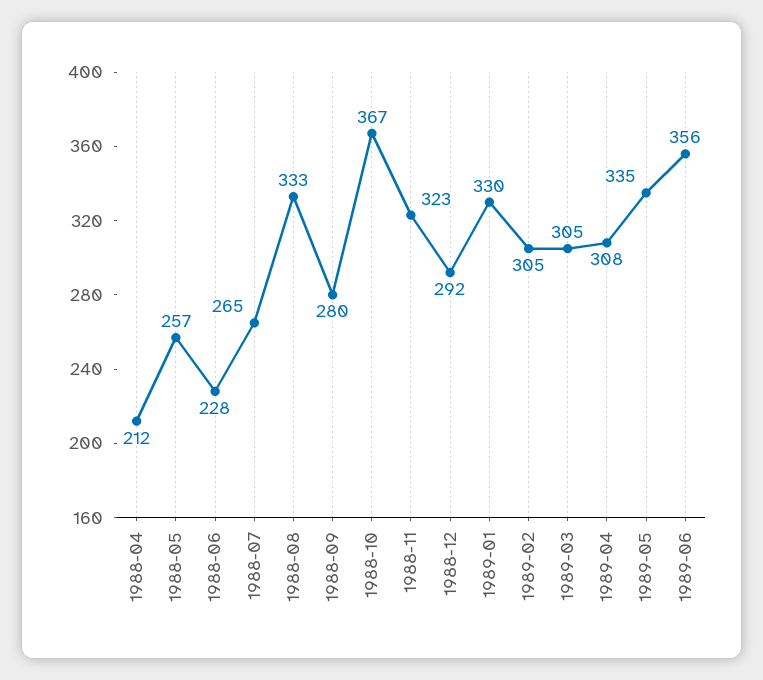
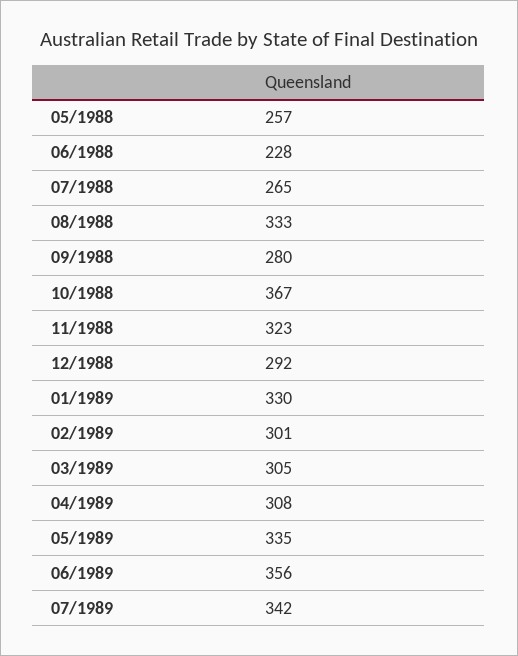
1988-04: 212 -> none
1989-02: 305 -> 301
07/1989: none -> 342

